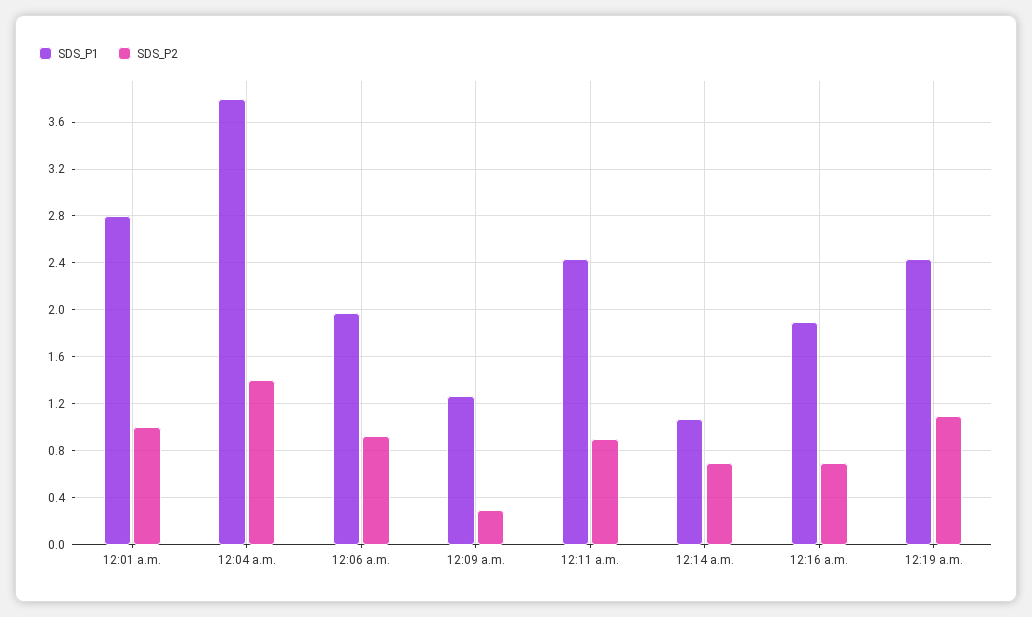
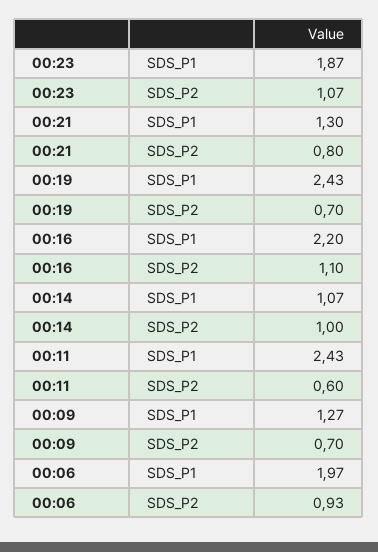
SDS_P1, 12:01 a.m.: 2.8 -> none
SDS_P2, 12:01 a.m.: 1 -> none
SDS_P1, 12:04 a.m.: 3.8 -> none
SDS_P2, 12:04 a.m.: 1.4 -> none
SDS_P2, 12:09 a.m.: 0.3 -> 0.7
SDS_P2, 12:11 a.m.: 0.9 -> 0.6
SDS_P2, 12:14 a.m.: 0.7 -> 1
SDS_P1, 12:16 a.m.: 1.9 -> 2.2
SDS_P2, 12:16 a.m.: 0.7 -> 1.1
SDS_P2, 12:19 a.m.: 1.1 -> 0.7
SDS_P1, 00:23: none -> 1.87
SDS_P2, 00:23: none -> 1.07
SDS_P1, 00:21: none -> 1.3
SDS_P2, 00:21: none -> 0.8

